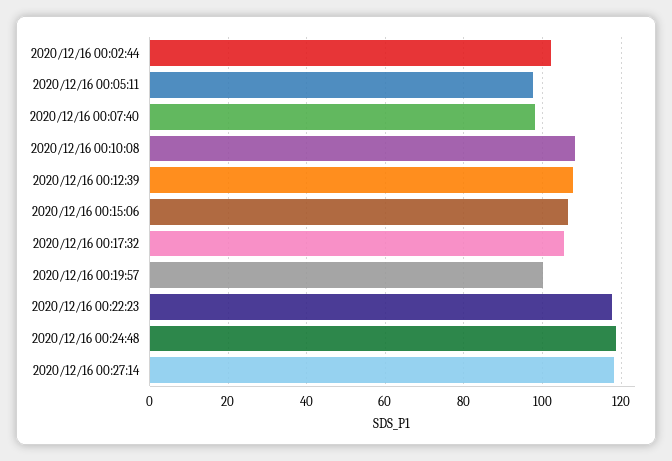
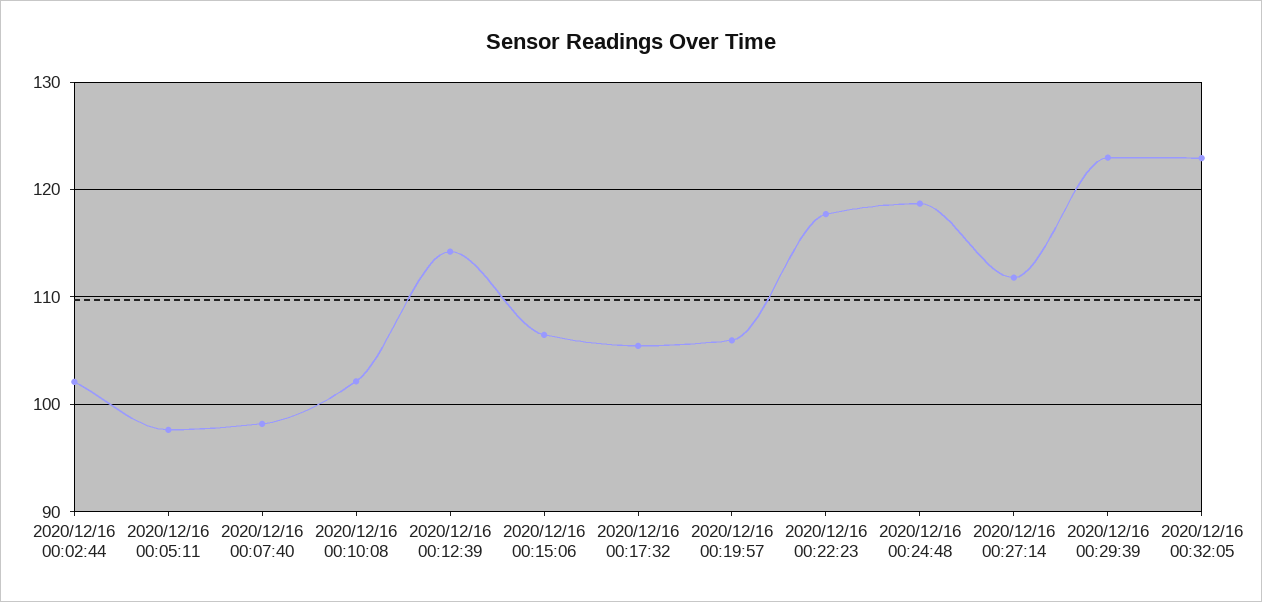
2020/12/16 00:10:08: 108 -> 102
2020/12/16 00:12:39: 108 -> 114
2020/12/16 00:19:57: 100 -> 106
2020/12/16 00:27:14: 118 -> 112
2020/12/16 00:29:39: none -> 123
2020/12/16 00:32:05: none -> 123

